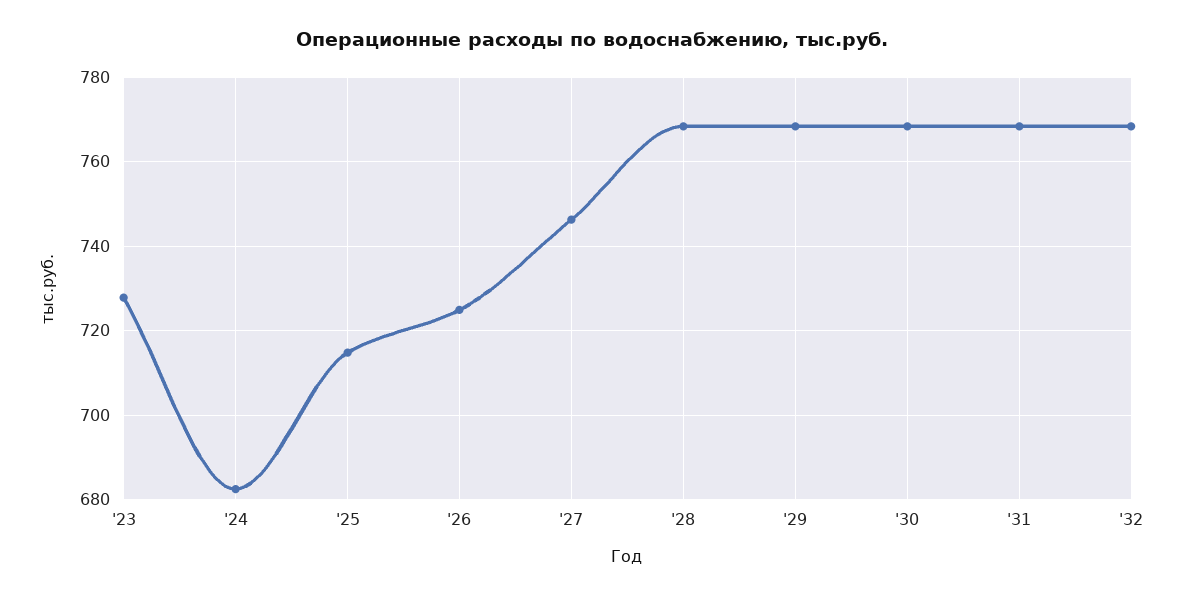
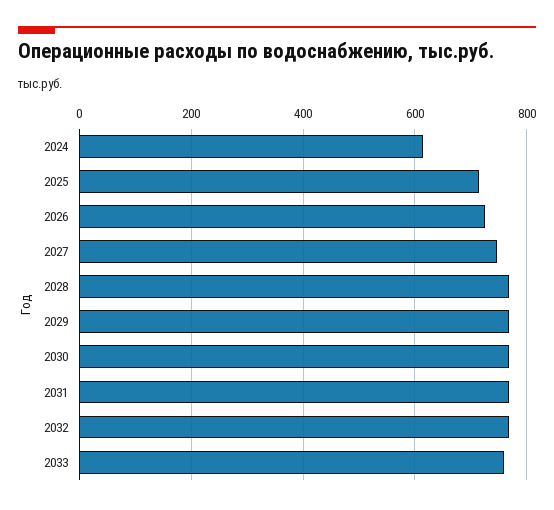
'23: 728 -> none
'24: 682 -> 620
2033: none -> 760

